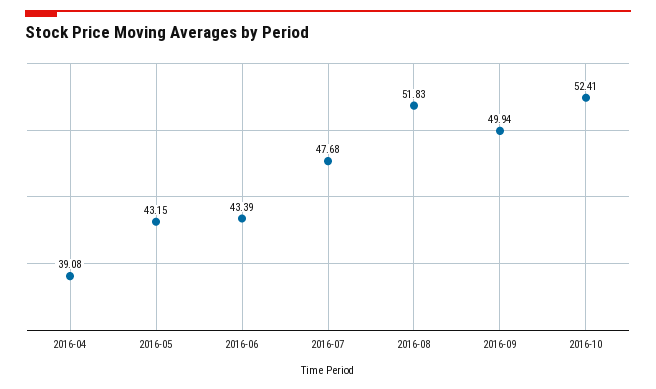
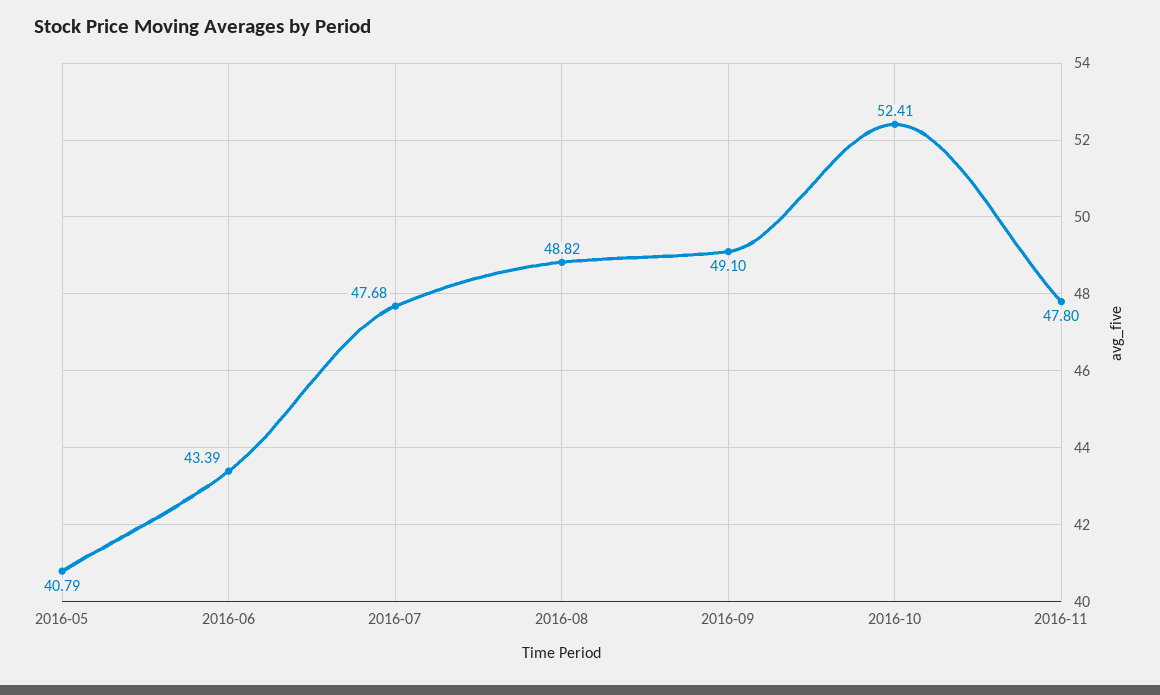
2016-04: 39.08 -> none
2016-05: 43.15 -> 40.79
2016-08: 51.83 -> 48.82
2016-09: 49.94 -> 49.1
2016-11: none -> 47.8

